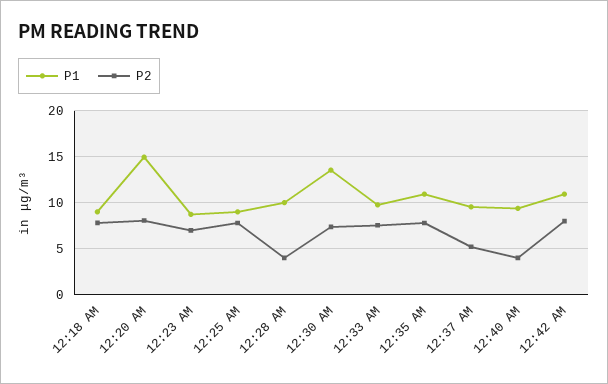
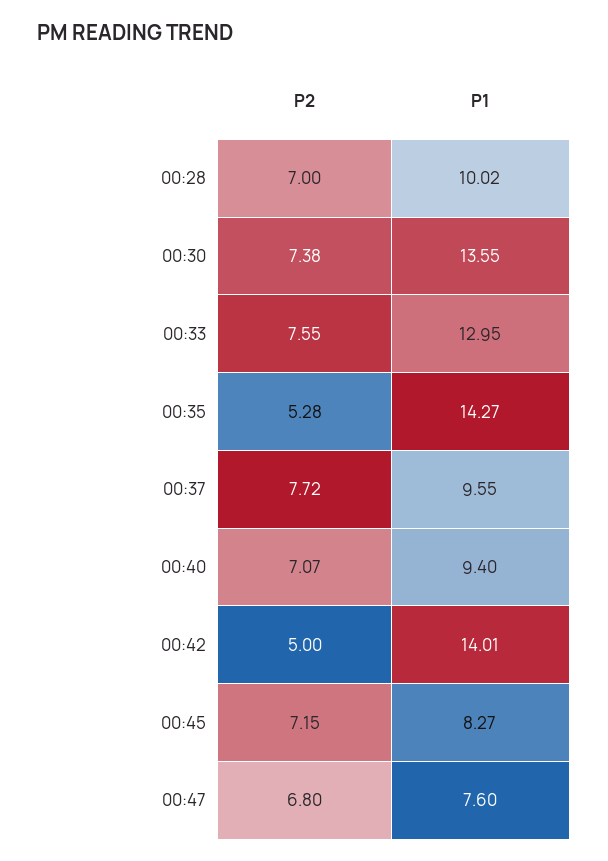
P1, 12:18 AM: 9 -> none
P2, 12:18 AM: 8 -> none
P1, 12:20 AM: 15 -> none
P2, 12:20 AM: 8 -> none
P1, 12:23 AM: 9 -> none
P2, 12:23 AM: 7 -> none
P1, 12:25 AM: 9 -> none
P2, 12:25 AM: 8 -> none
P2, 12:28 AM: 4 -> 7
P1, 12:33 AM: 10 -> 12.95
P1, 12:35 AM: 11 -> 14.27
P2, 12:35 AM: 8 -> 5.28
P2, 12:37 AM: 5 -> 7.72
P2, 12:40 AM: 4 -> 7.07
P1, 12:42 AM: 11 -> 14.01
P2, 12:42 AM: 8 -> 5
P2, 00:45: none -> 7.15
P1, 00:45: none -> 8.27
P2, 00:47: none -> 6.8
P1, 00:47: none -> 7.6

